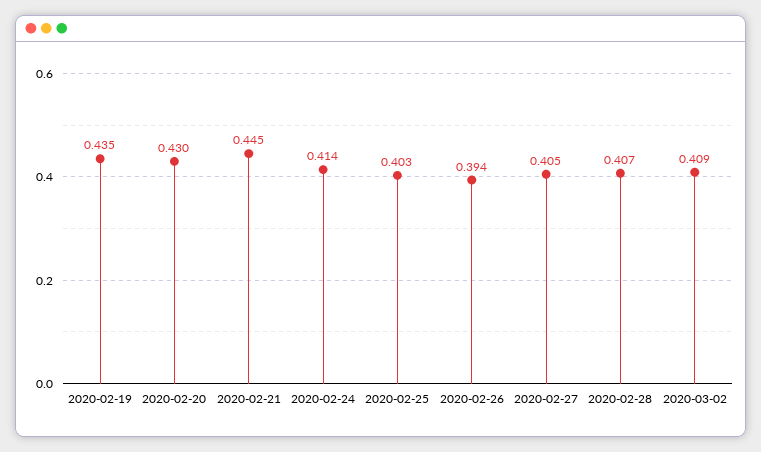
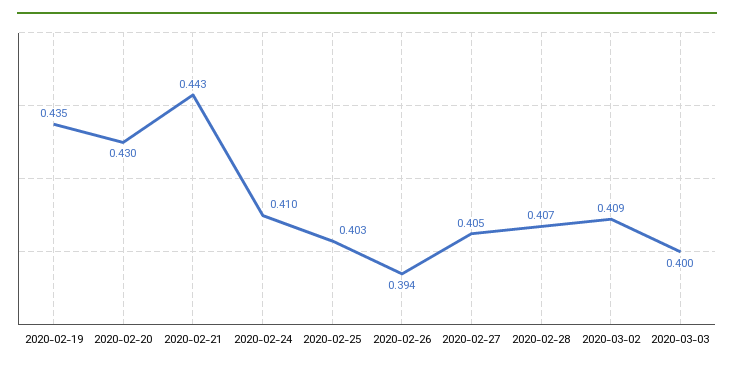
2020-02-21: 0.445 -> 0.443
2020-02-24: 0.414 -> 0.41
2020-03-03: none -> 0.4

